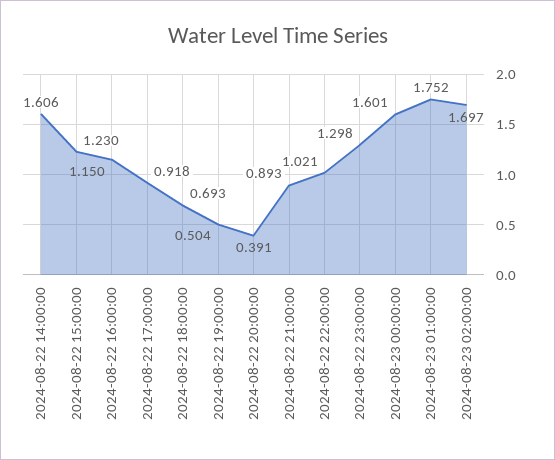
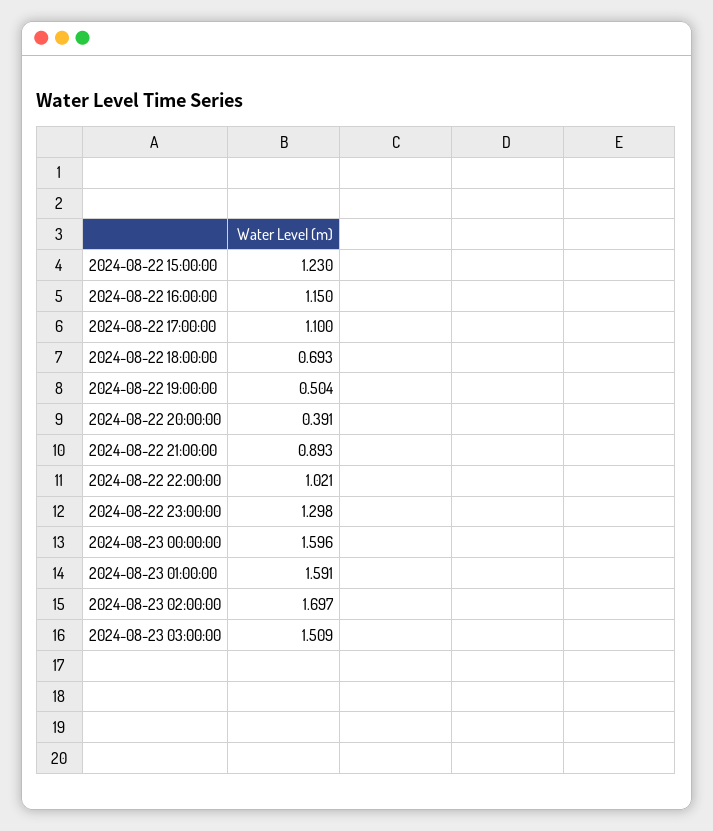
2024-08-22 14:00:00: 1.606 -> none
2024-08-22 17:00:00: 0.918 -> 1.1
2024-08-23 00:00:00: 1.601 -> 1.596
2024-08-23 01:00:00: 1.752 -> 1.591
2024-08-23 03:00:00: none -> 1.509

